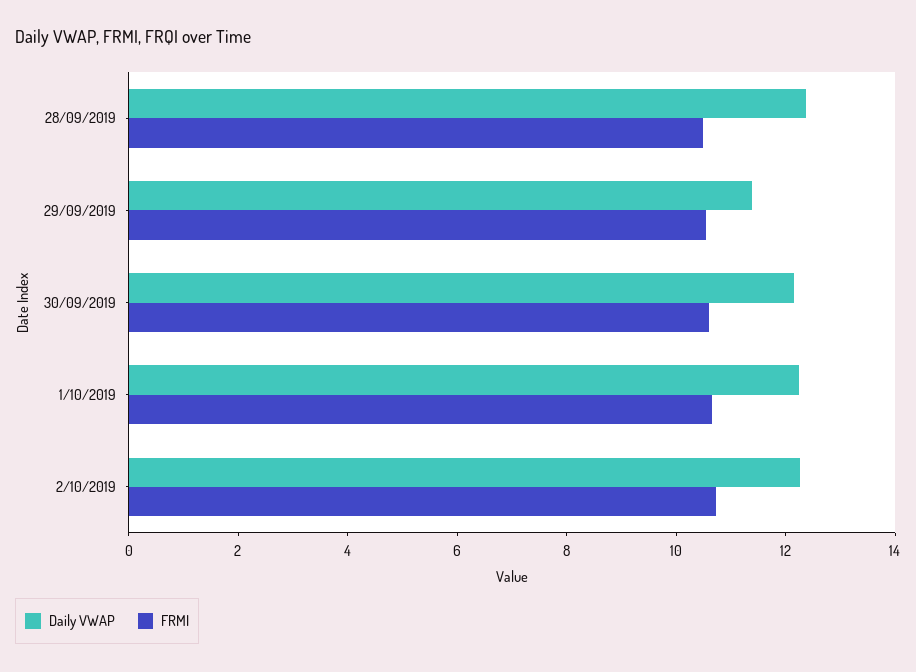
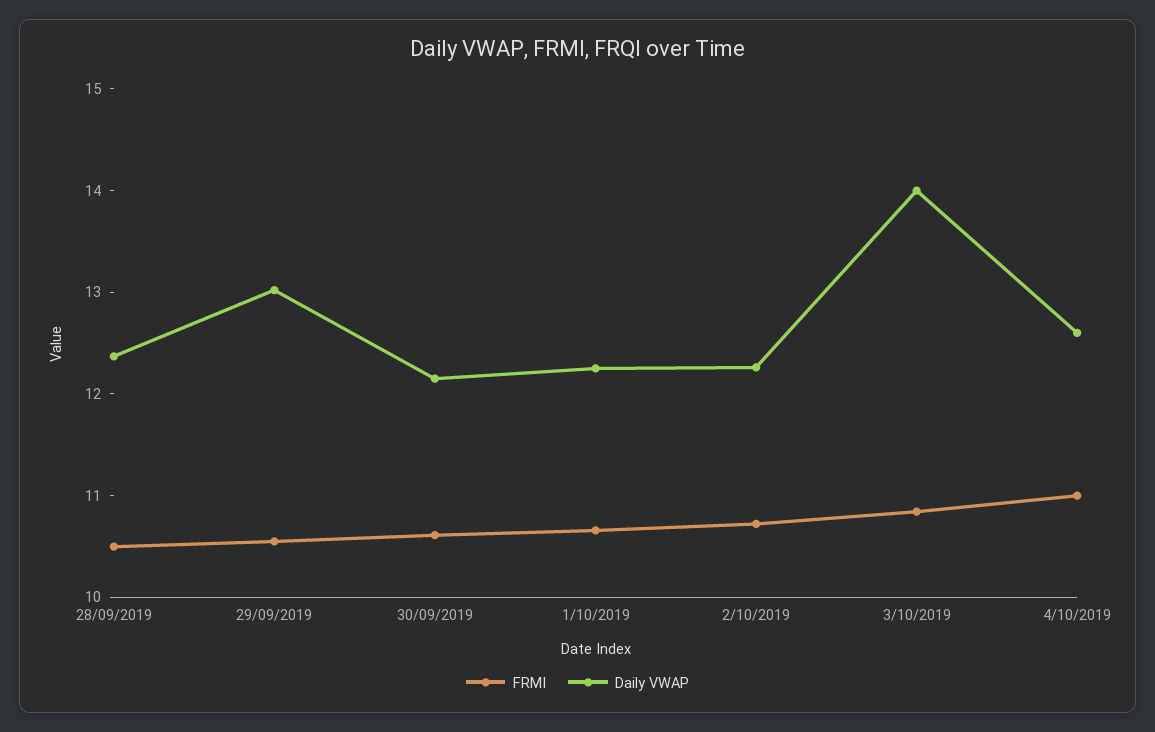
Daily VWAP, 29/09/2019: 11.5 -> 13
FRMI, 3/10/2019: none -> 10.8
Daily VWAP, 3/10/2019: none -> 14
FRMI, 4/10/2019: none -> 11
Daily VWAP, 4/10/2019: none -> 12.6

